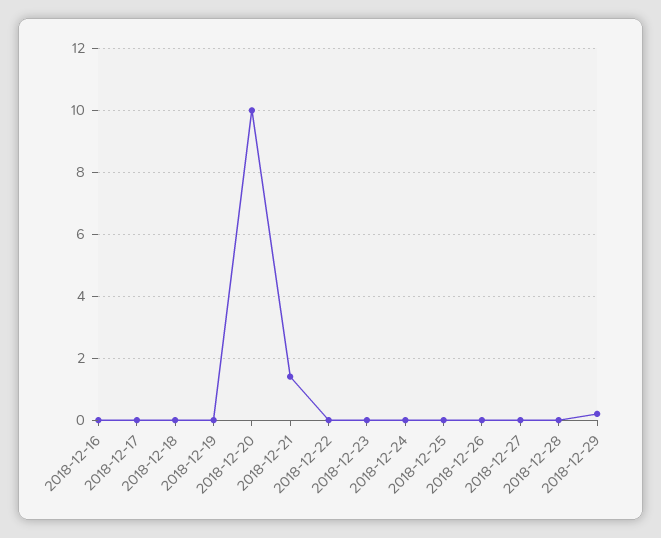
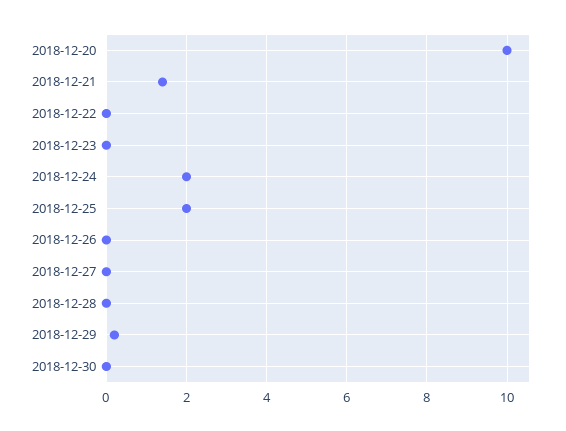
2018-12-16: 0 -> none
2018-12-17: 0 -> none
2018-12-18: 0 -> none
2018-12-19: 0 -> none
2018-12-24: 0 -> 2
2018-12-25: 0 -> 2
2018-12-30: none -> 0

